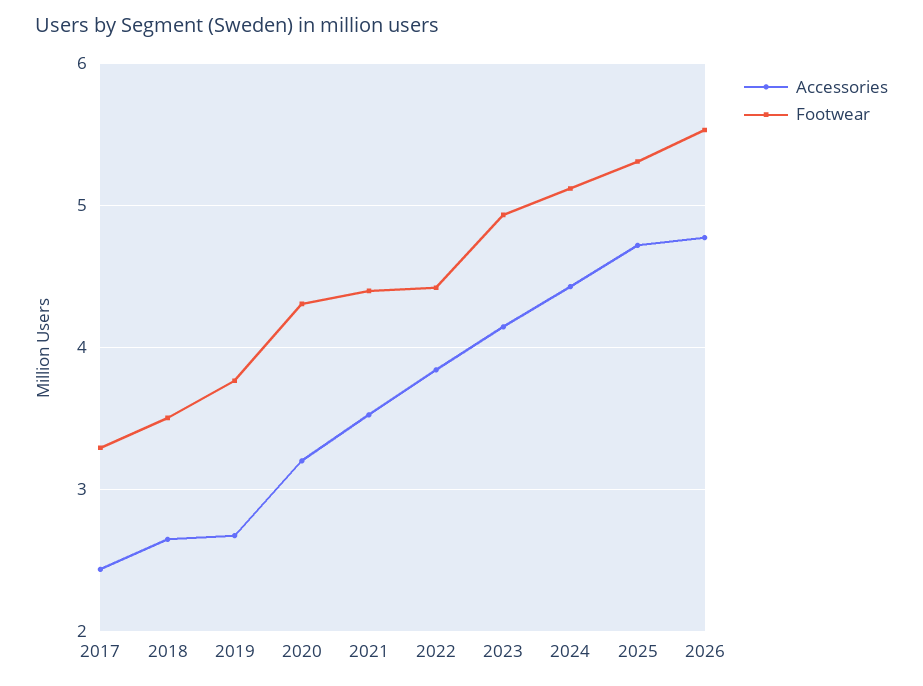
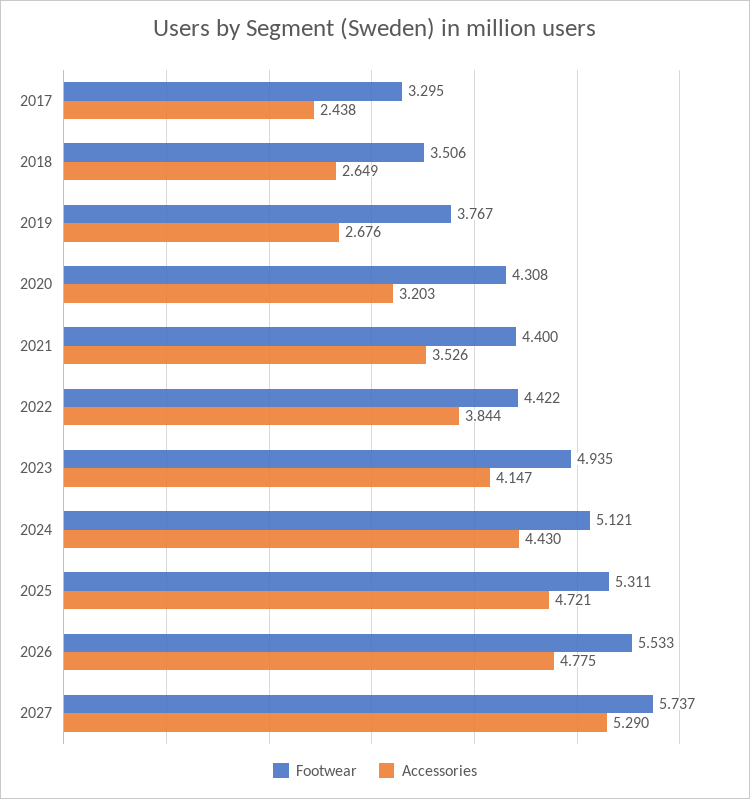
Footwear, 2027: none -> 5.737
Accessories, 2027: none -> 5.29

